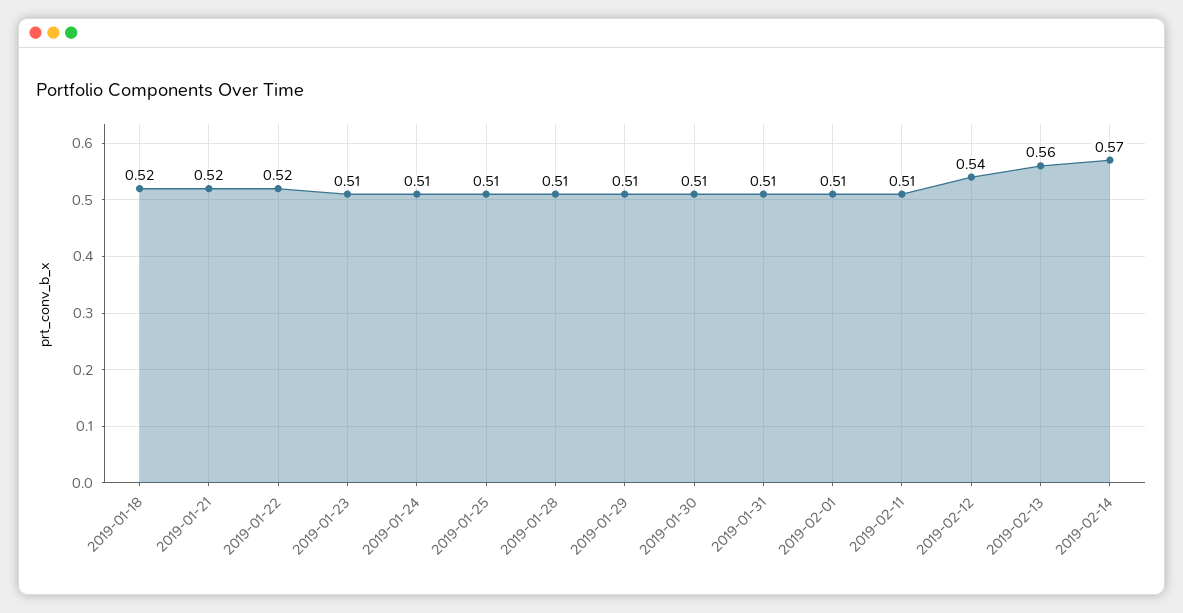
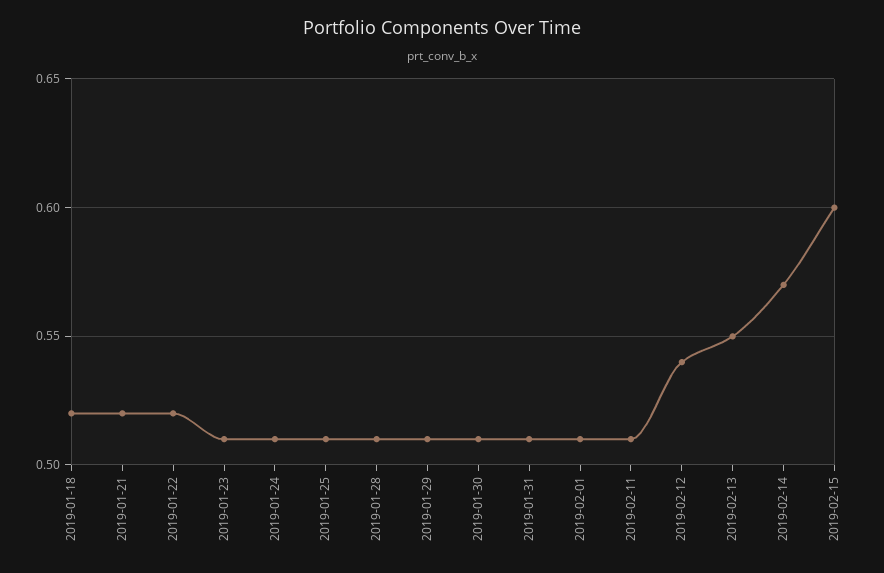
2019-02-13: 0.56 -> 0.55
2019-02-15: none -> 0.6

